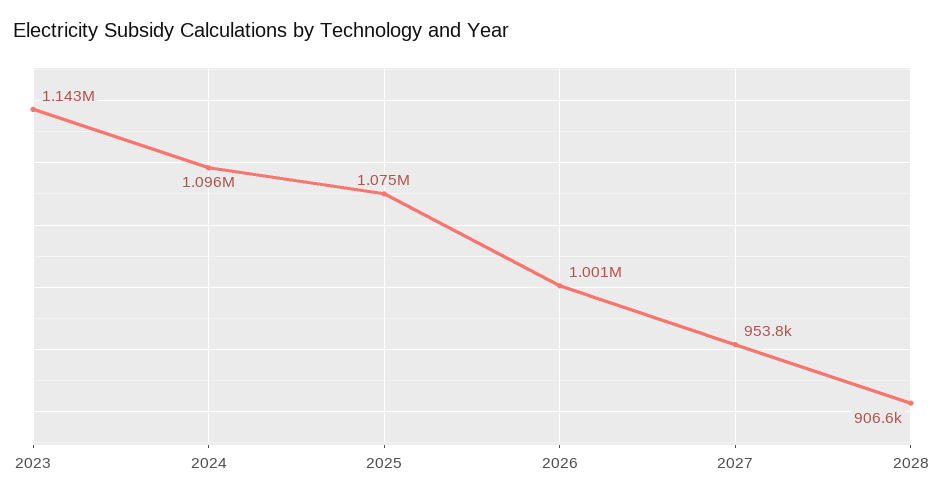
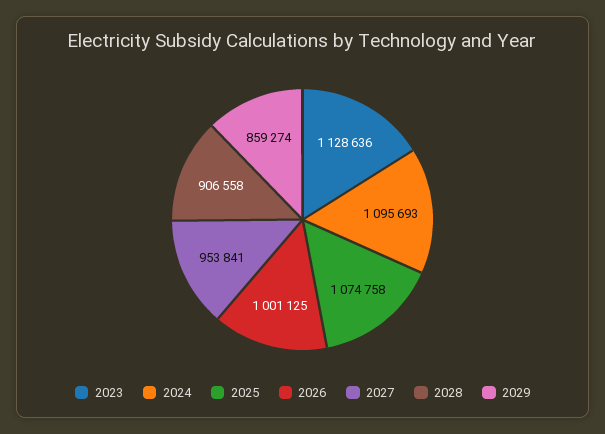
2023: 1143000 -> 1128636
2029: none -> 859274

